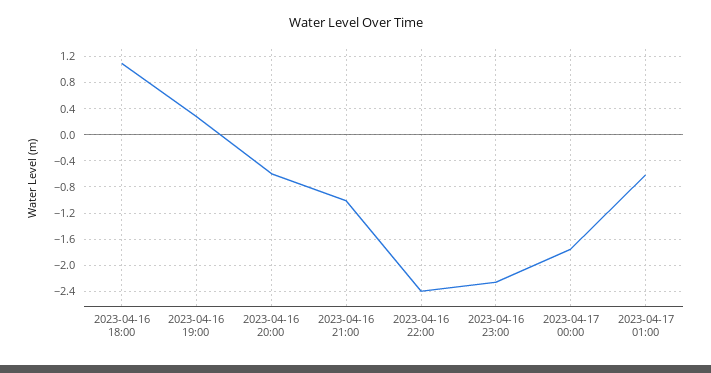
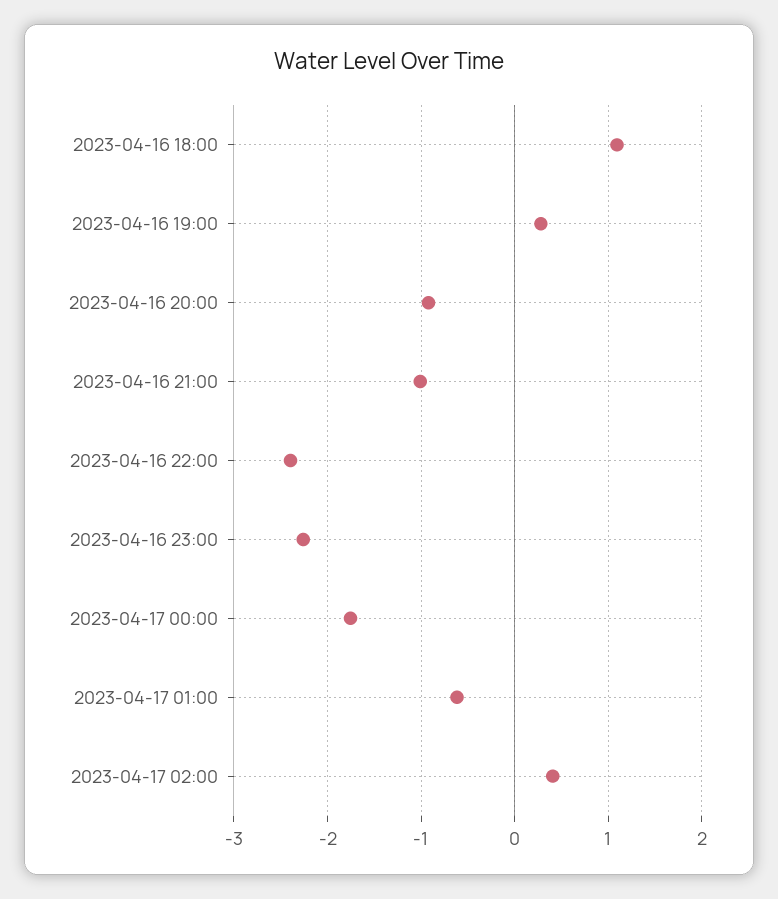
2023-04-16 20:00: -0.6 -> -0.9
2023-04-17 02:00: none -> 0.4

